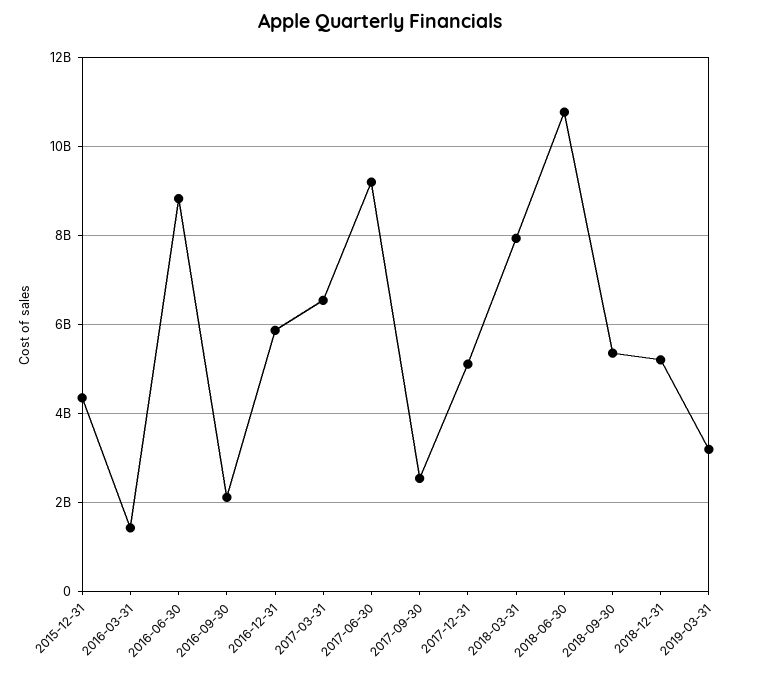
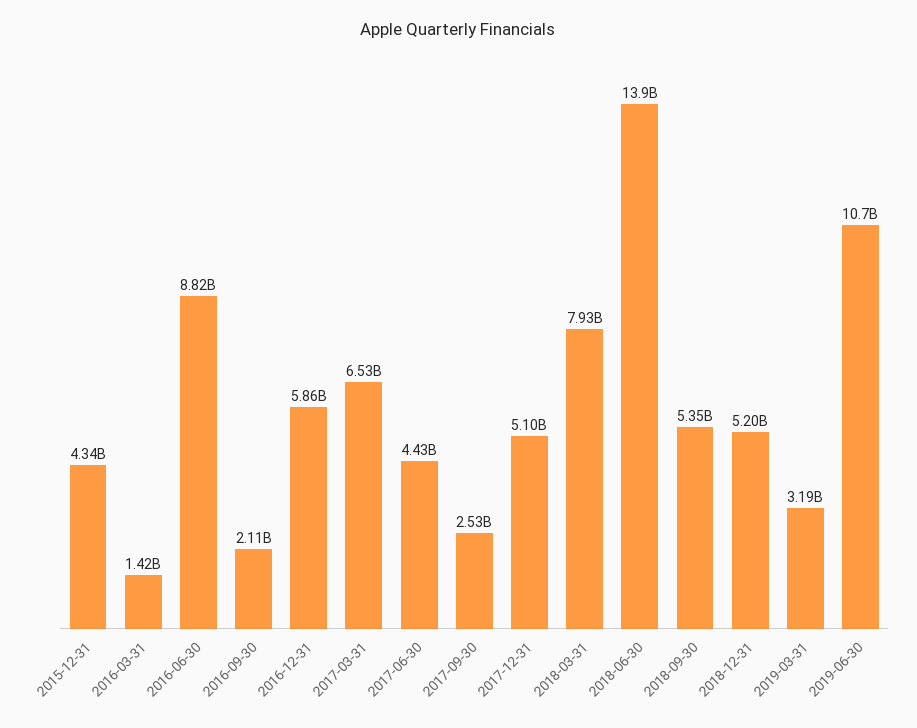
2017-06-30: 9200000000 -> 4430000000
2018-06-30: 10800000000 -> 13900000000
2019-06-30: none -> 10700000000

